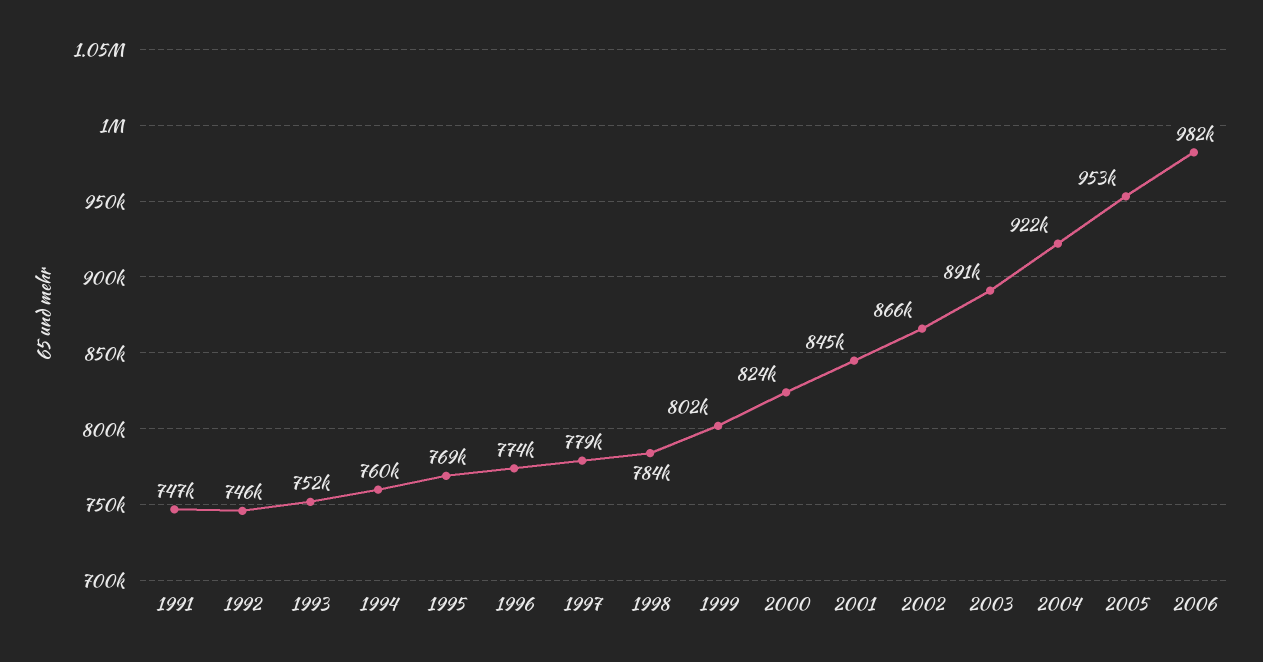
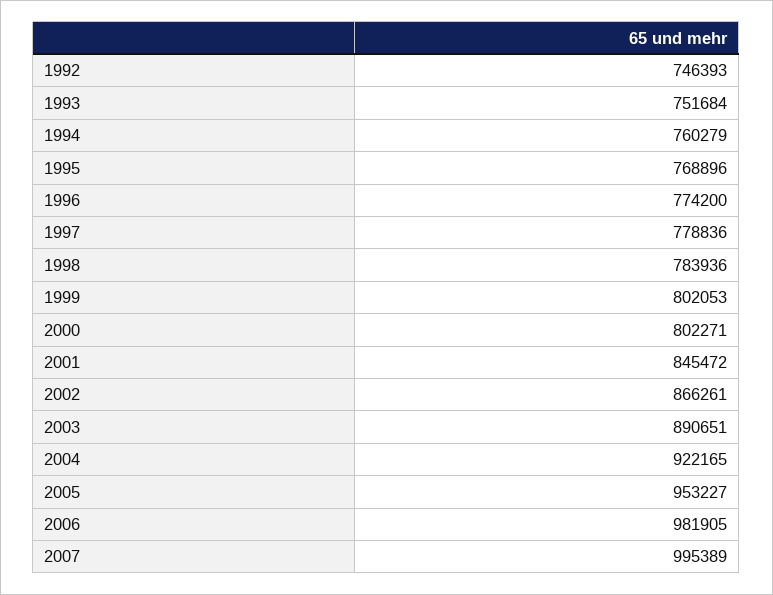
1991: 747000 -> none
2000: 824000 -> 802271
2007: none -> 995389

